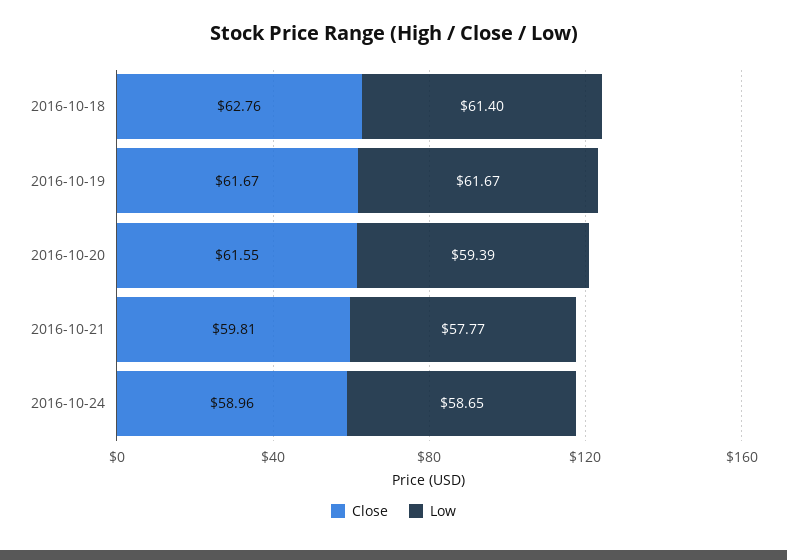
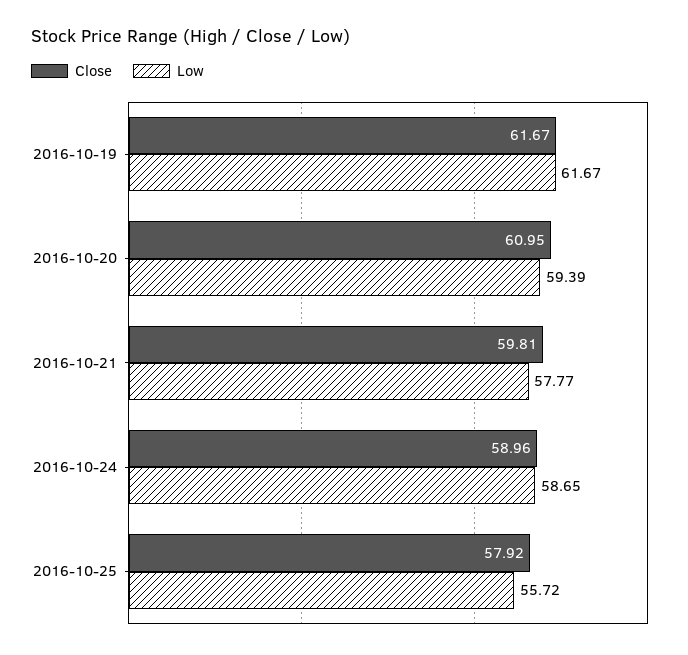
Close, 2016-10-18: 62.76 -> none
Low, 2016-10-18: 61.4 -> none
Close, 2016-10-20: 61.55 -> 60.95
Close, 2016-10-25: none -> 57.92
Low, 2016-10-25: none -> 55.72

